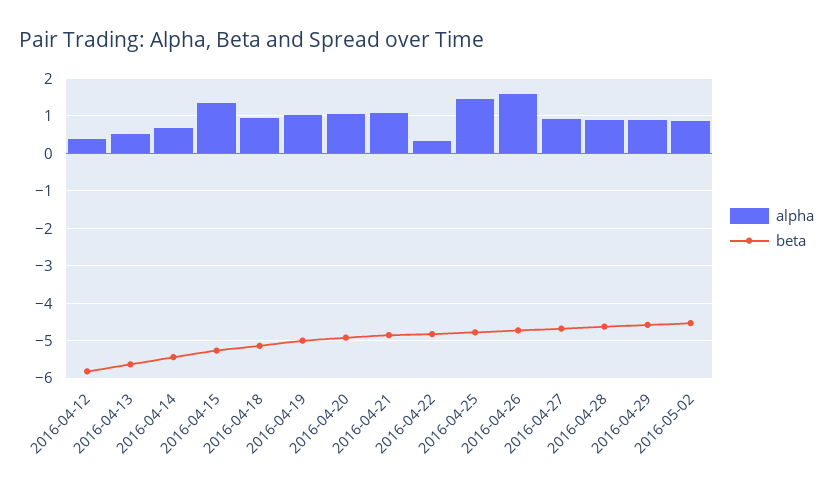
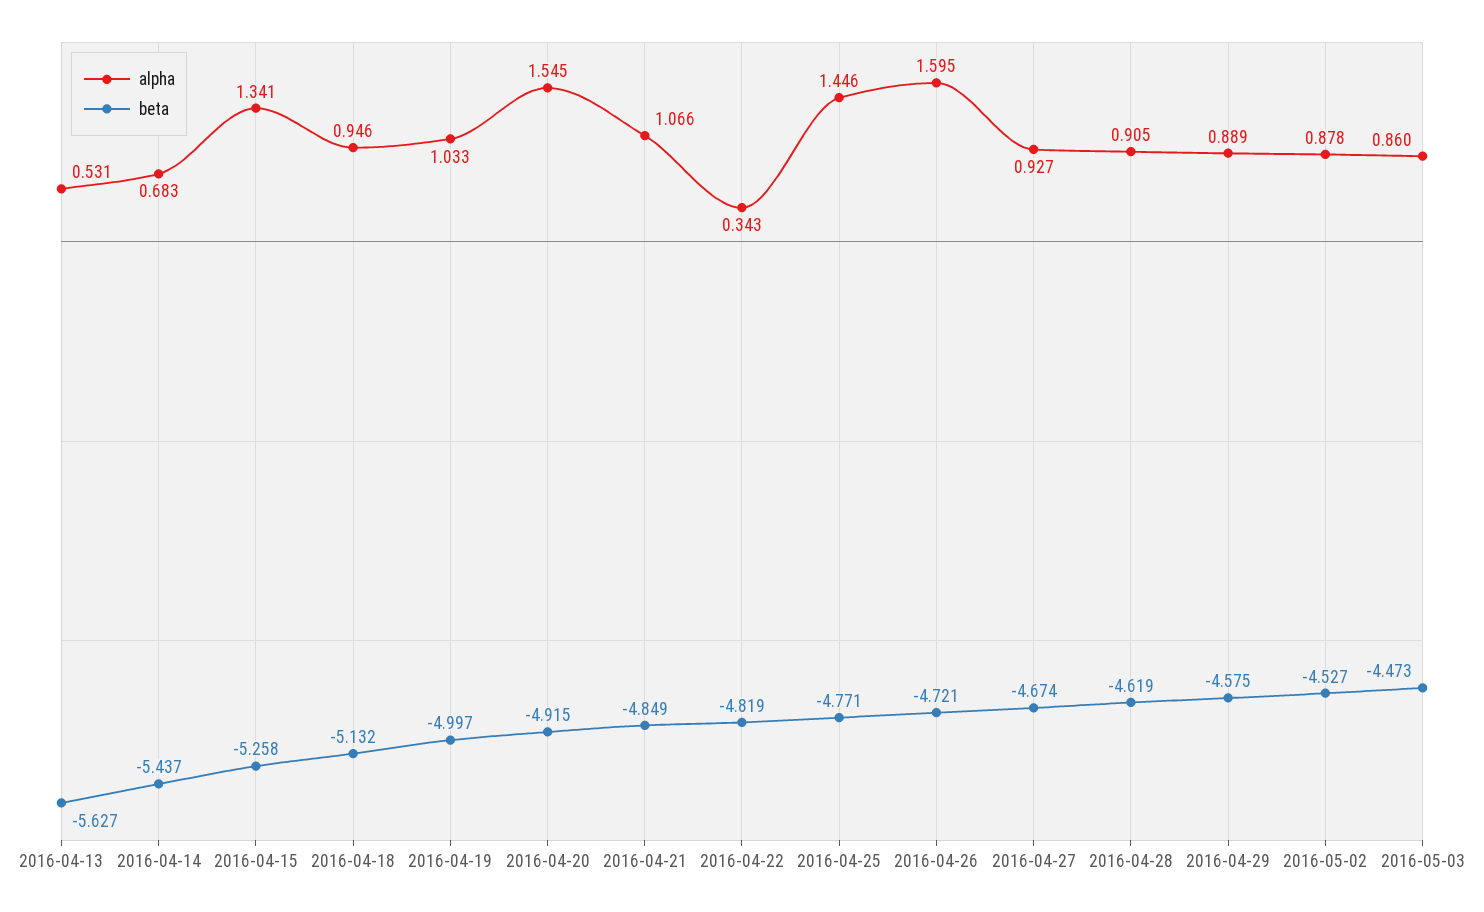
alpha, 2016-04-12: 0.4 -> none
beta, 2016-04-12: -5.8 -> none
alpha, 2016-04-20: 1 -> 1.545
alpha, 2016-05-03: none -> 0.86
beta, 2016-05-03: none -> -4.473

